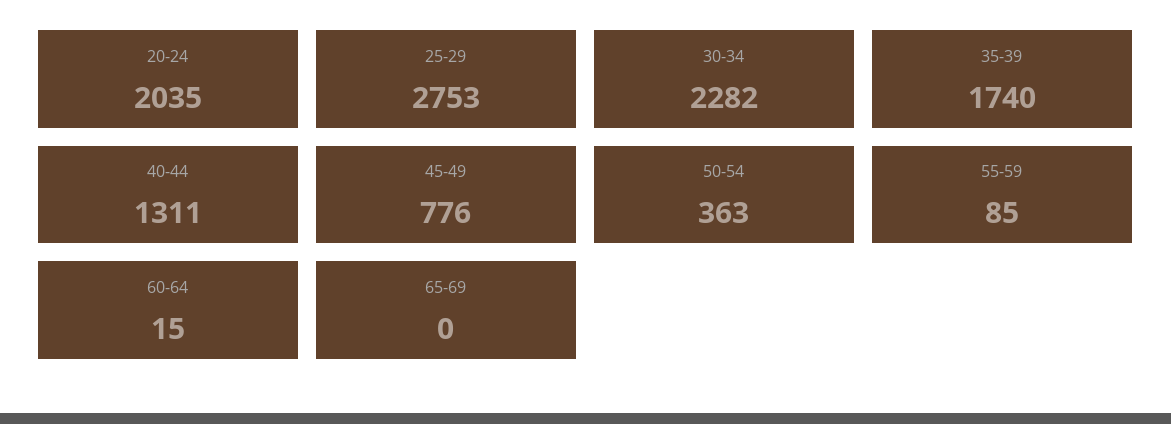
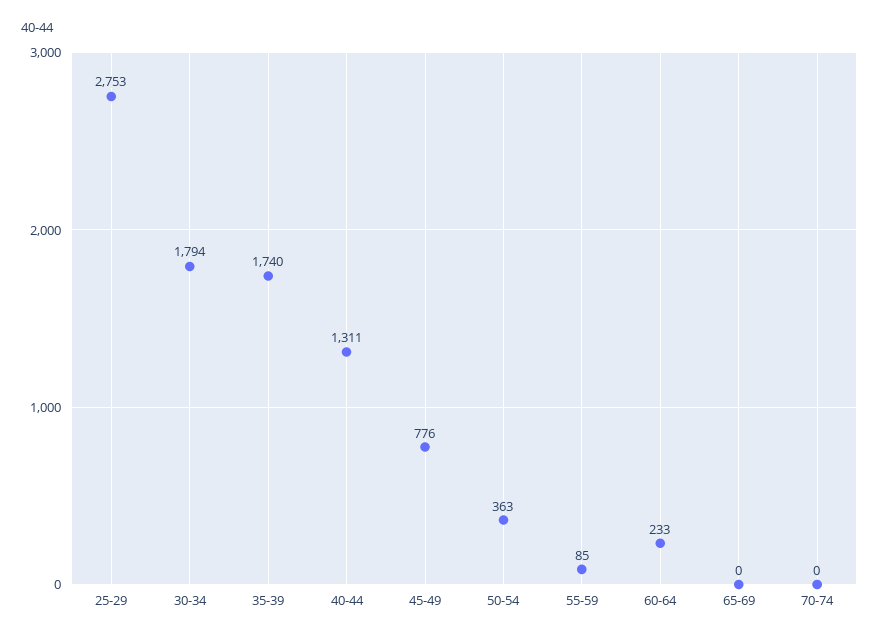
20-24: 2035 -> none
30-34: 2282 -> 1794
60-64: 15 -> 233
70-74: none -> 0

